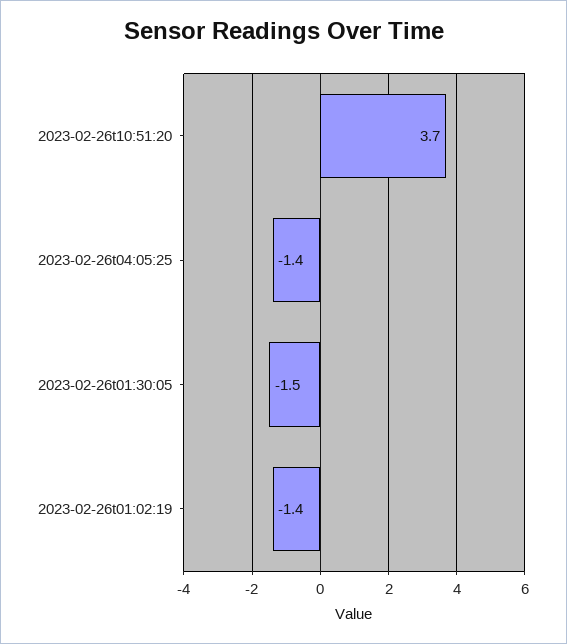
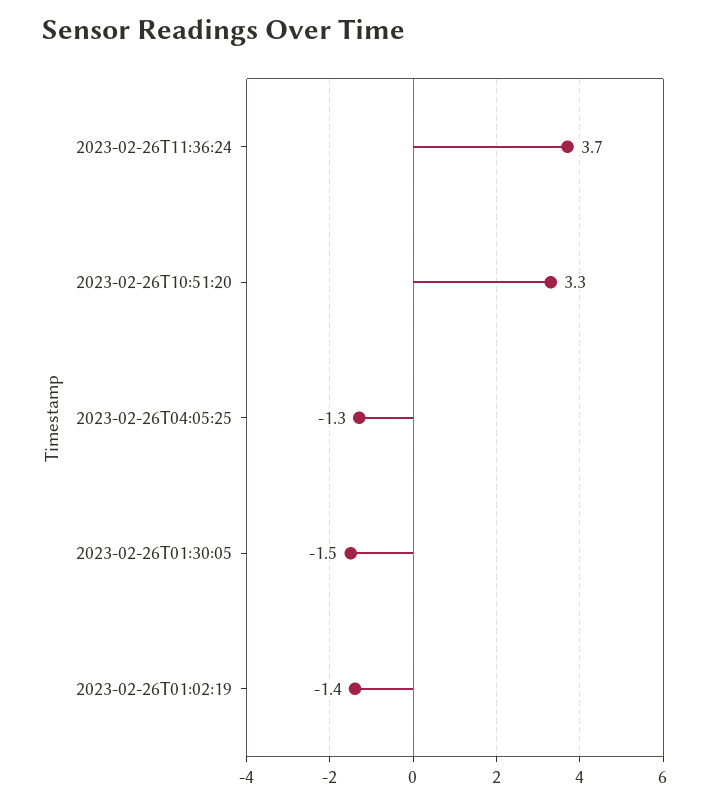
2023-02-26t10:51:20: 3.7 -> 3.3
2023-02-26t04:05:25: -1.4 -> -1.3
2023-02-26T11:36:24: none -> 3.7

